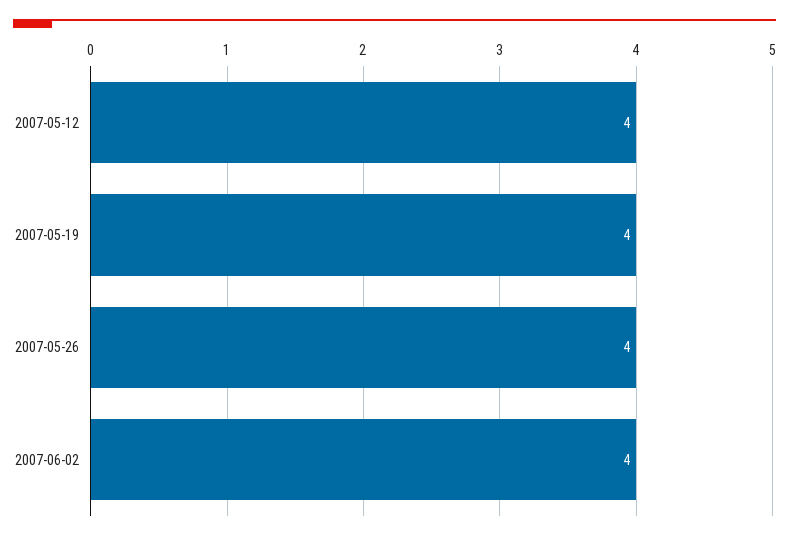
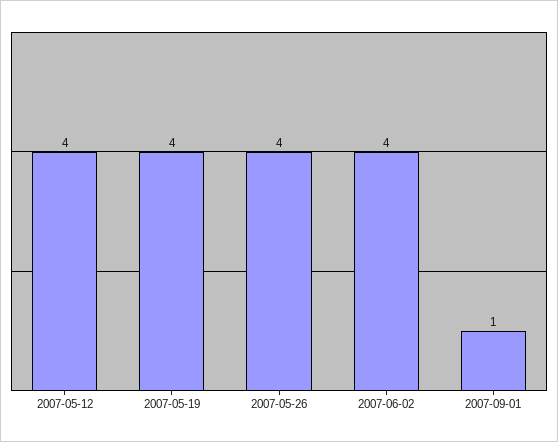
2007-09-01: none -> 1

